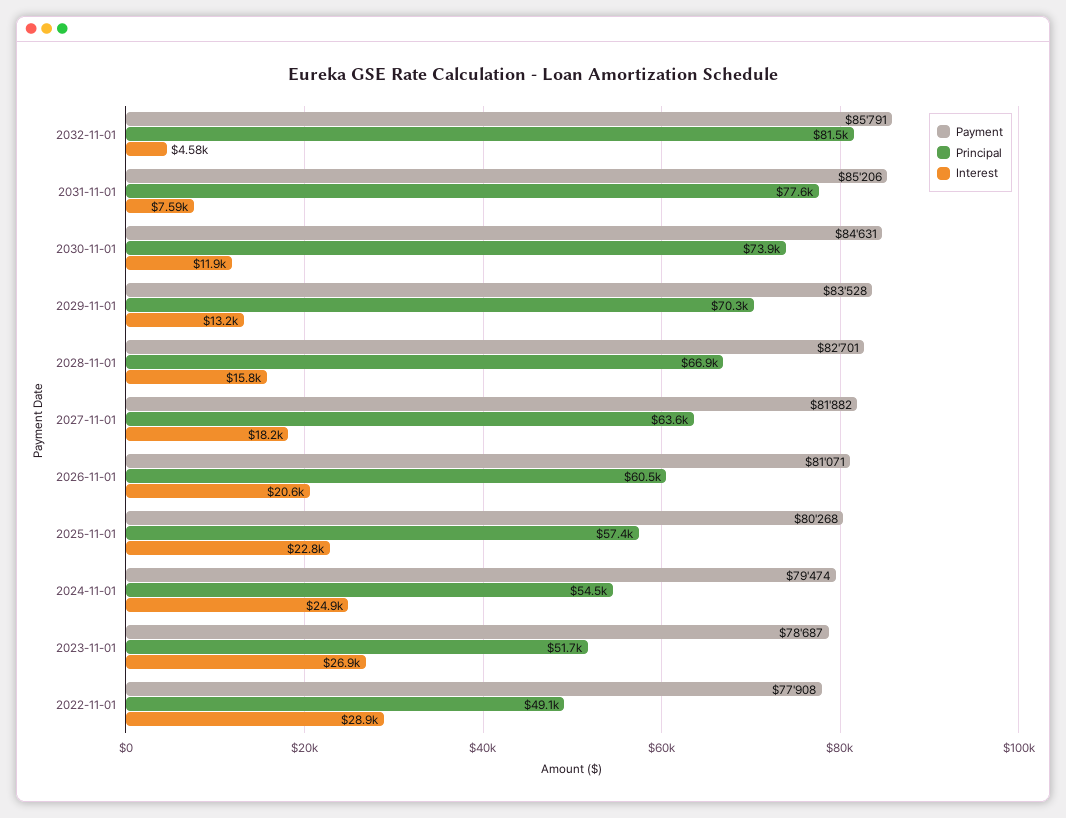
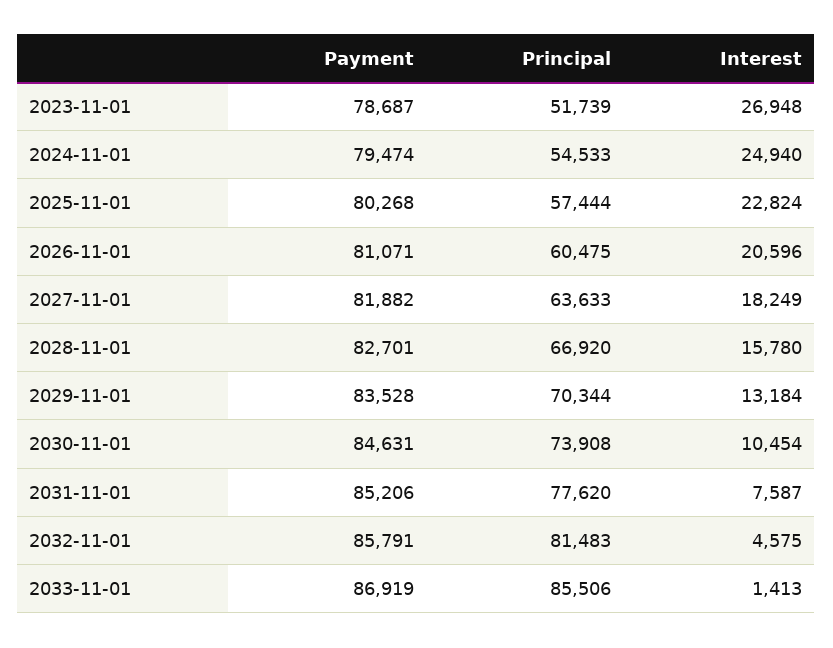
Interest, 2030-11-01: 11900 -> 10454
Payment, 2022-11-01: 77908 -> none
Principal, 2022-11-01: 49100 -> none
Interest, 2022-11-01: 28900 -> none
Payment, 2033-11-01: none -> 86919
Principal, 2033-11-01: none -> 85506
Interest, 2033-11-01: none -> 1413

